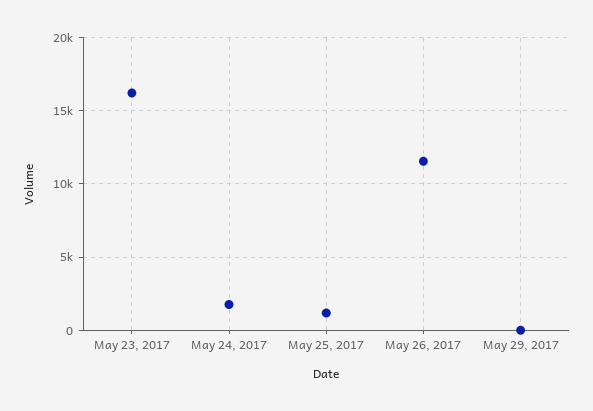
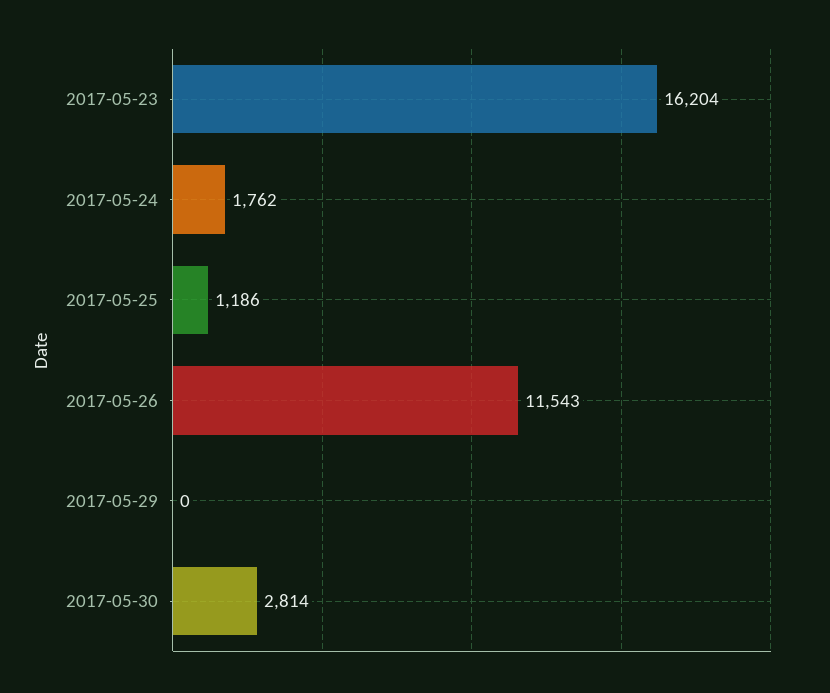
2017-05-30: none -> 2814

